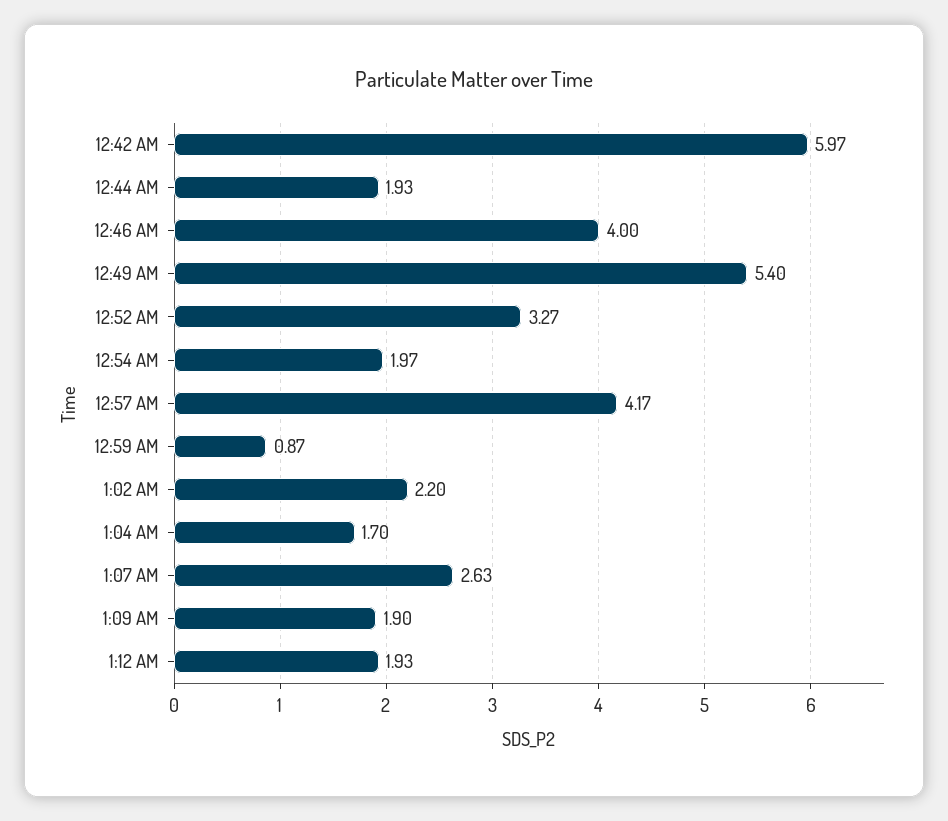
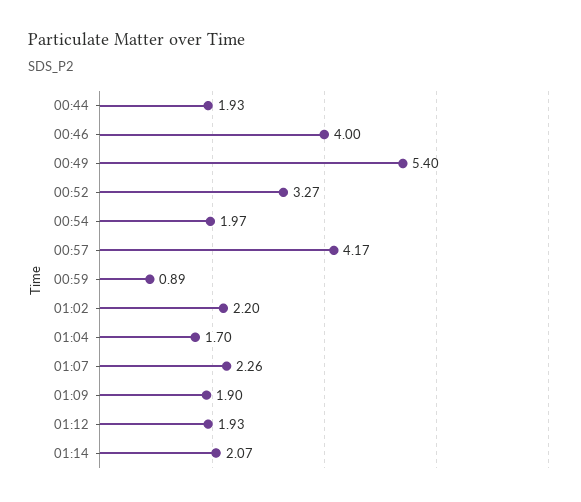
12:42 AM: 5.97 -> none
12:59 AM: 0.87 -> 0.89
1:07 AM: 2.63 -> 2.26
01:14: none -> 2.07

